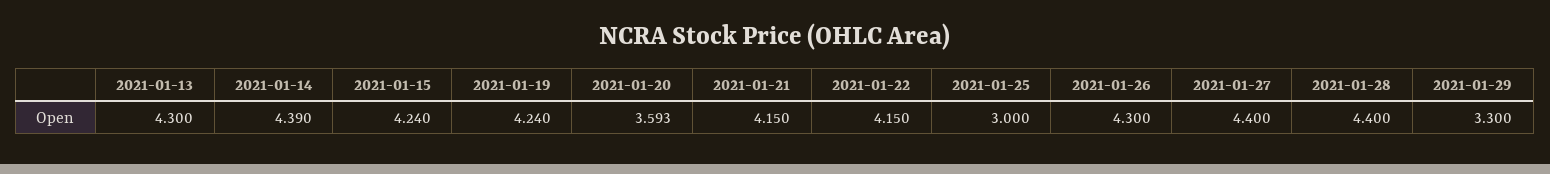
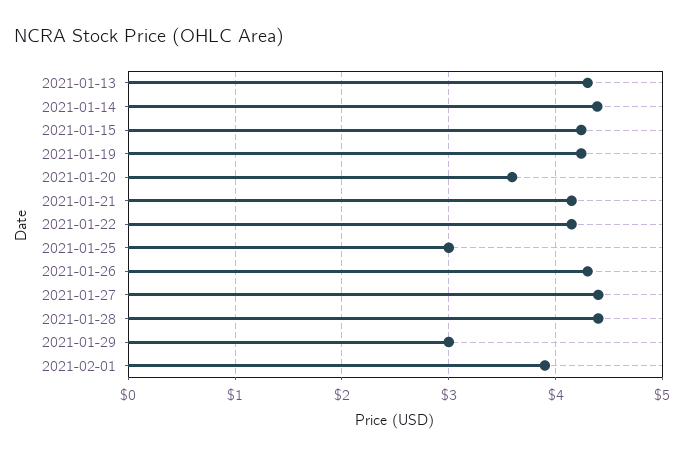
2021-01-29: 3.3 -> 3
2021-02-01: none -> 3.9

